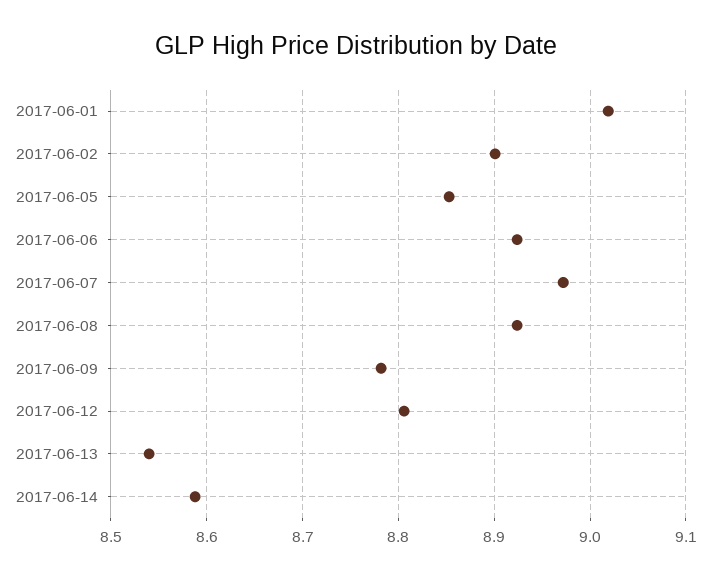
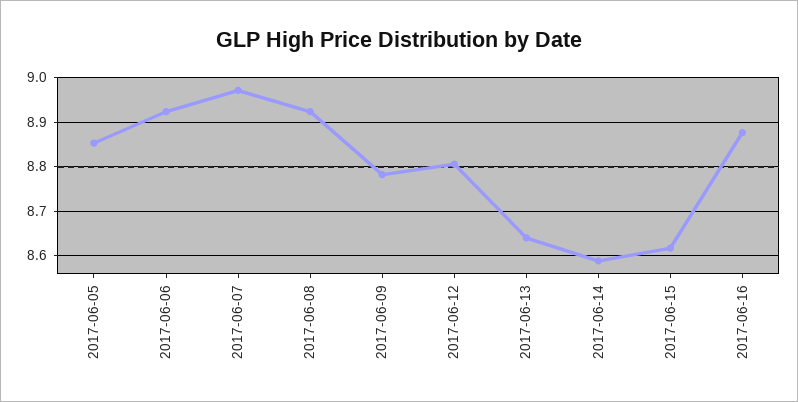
2017-06-01: 9.02 -> none
2017-06-02: 8.9 -> none
2017-06-13: 8.54 -> 8.64
2017-06-15: none -> 8.62
2017-06-16: none -> 8.88

